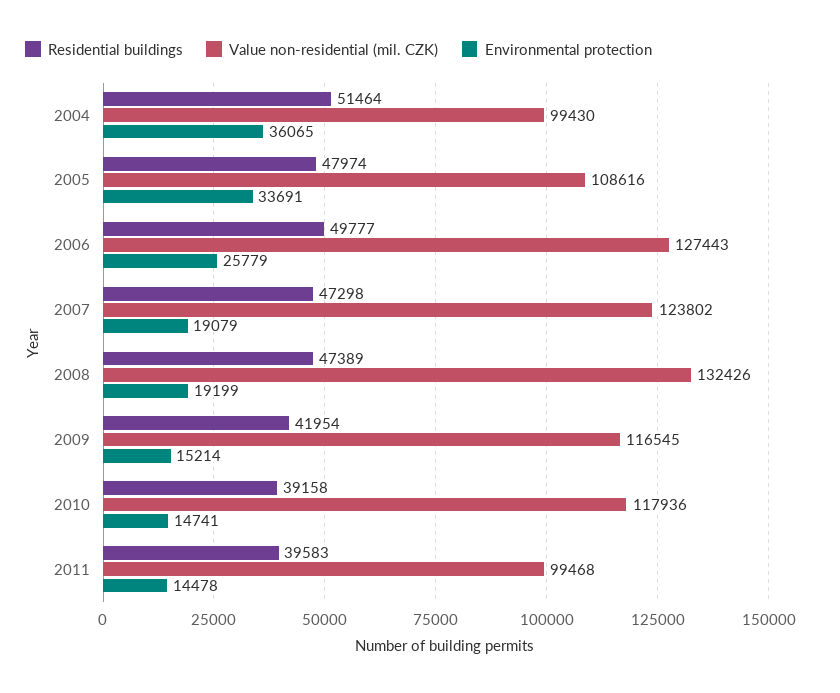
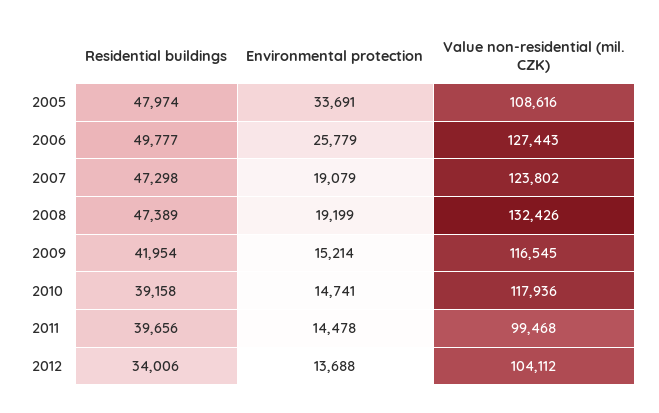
Residential buildings, 2004: 51464 -> none
Value non-residential (mil. CZK), 2004: 99430 -> none
Environmental protection, 2004: 36065 -> none
Residential buildings, 2011: 39583 -> 39656
Residential buildings, 2012: none -> 34006
Environmental protection, 2012: none -> 13688
Value non-residential (mil. CZK), 2012: none -> 104112

